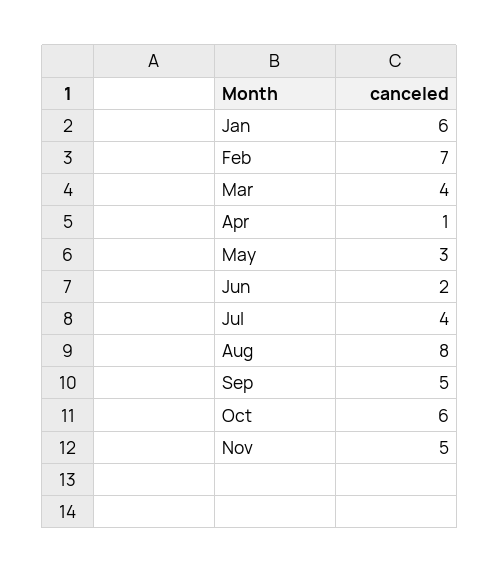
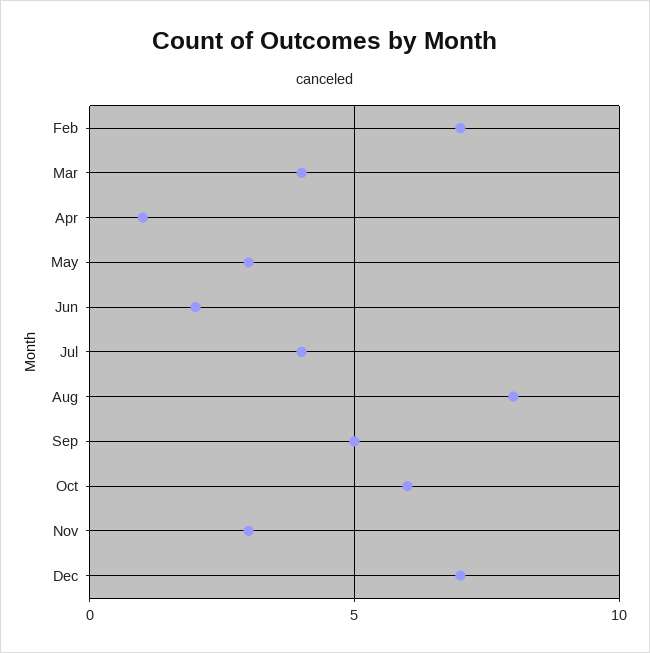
Jan: 6 -> none
Nov: 5 -> 3
Dec: none -> 7

